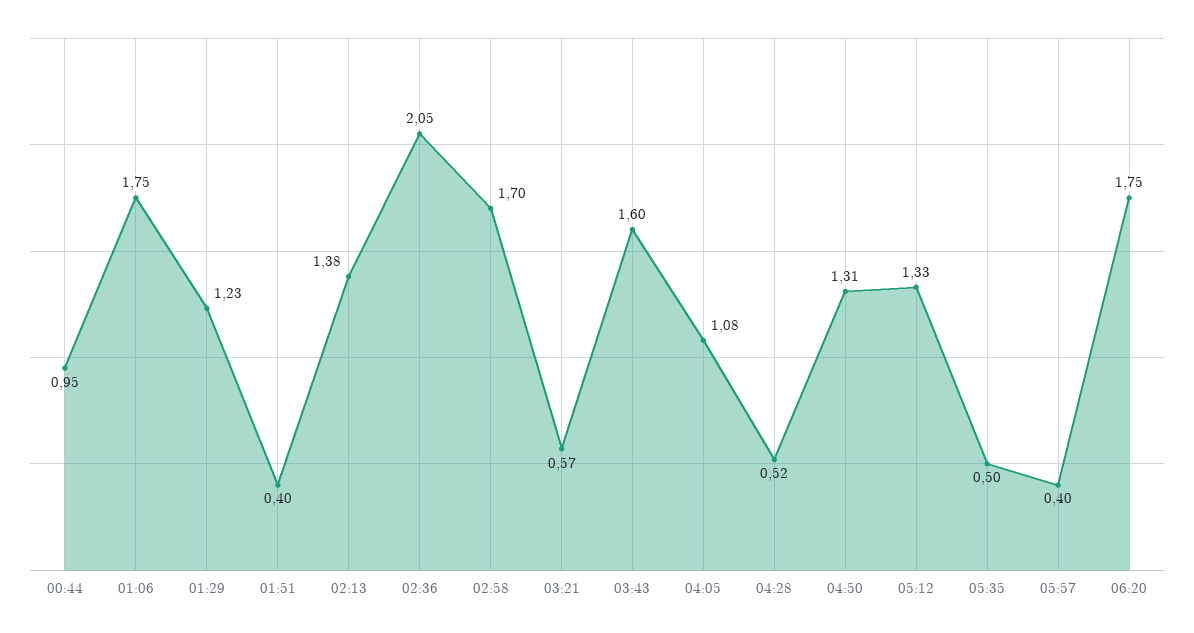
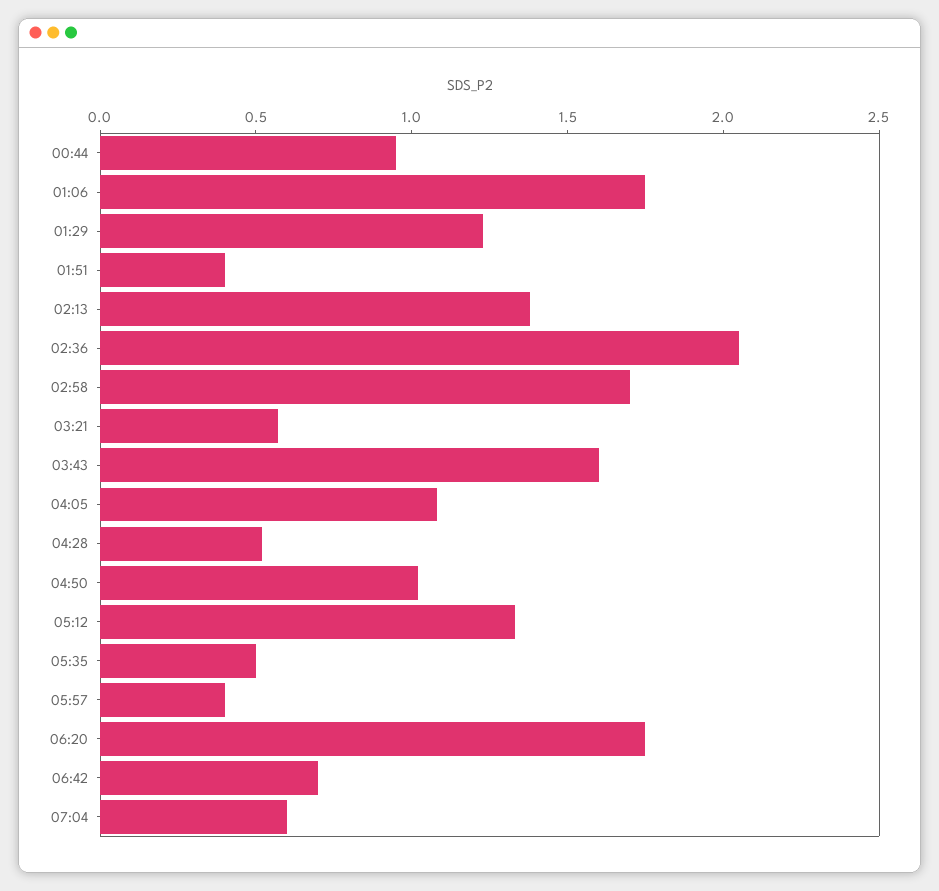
04:50: 1.31 -> 1
06:42: none -> 0.7
07:04: none -> 0.6

